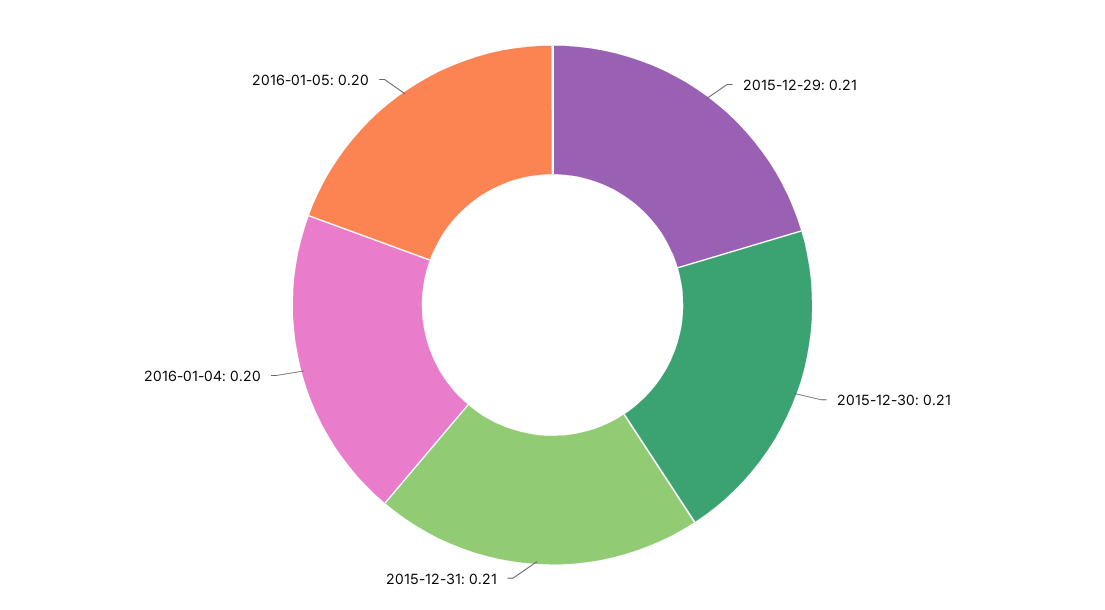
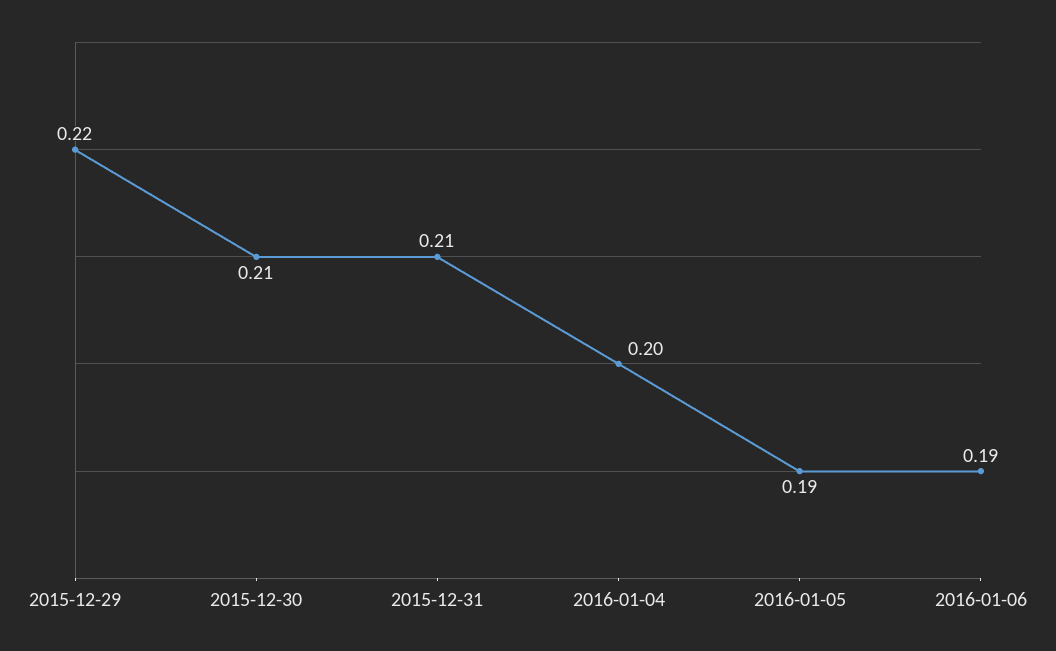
2015-12-29: 0.21 -> 0.22
2016-01-05: 0.2 -> 0.19
2016-01-06: none -> 0.19

